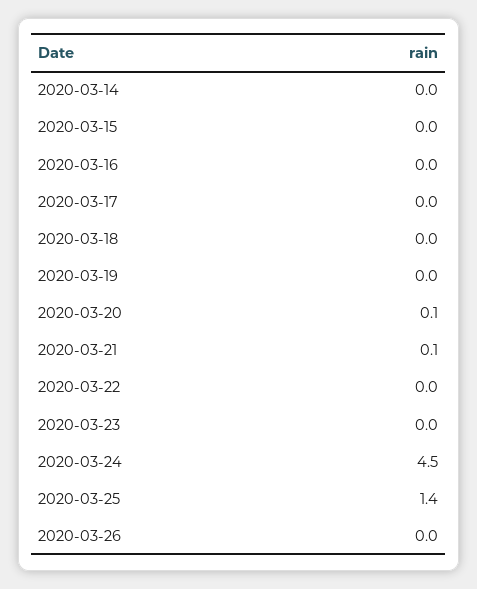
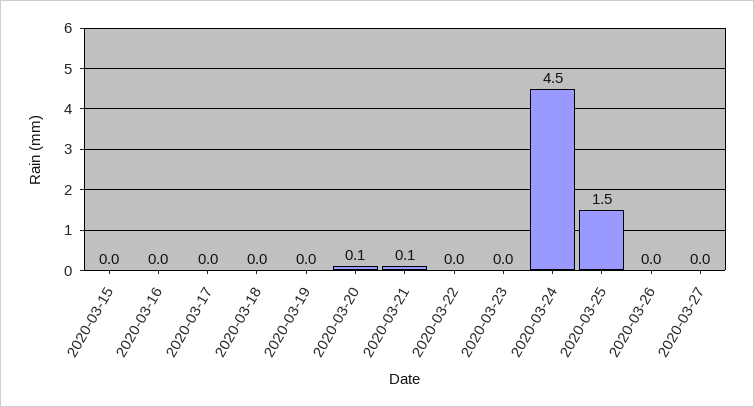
2020-03-14: 0 -> none
2020-03-25: 1.4 -> 1.5
2020-03-27: none -> 0

